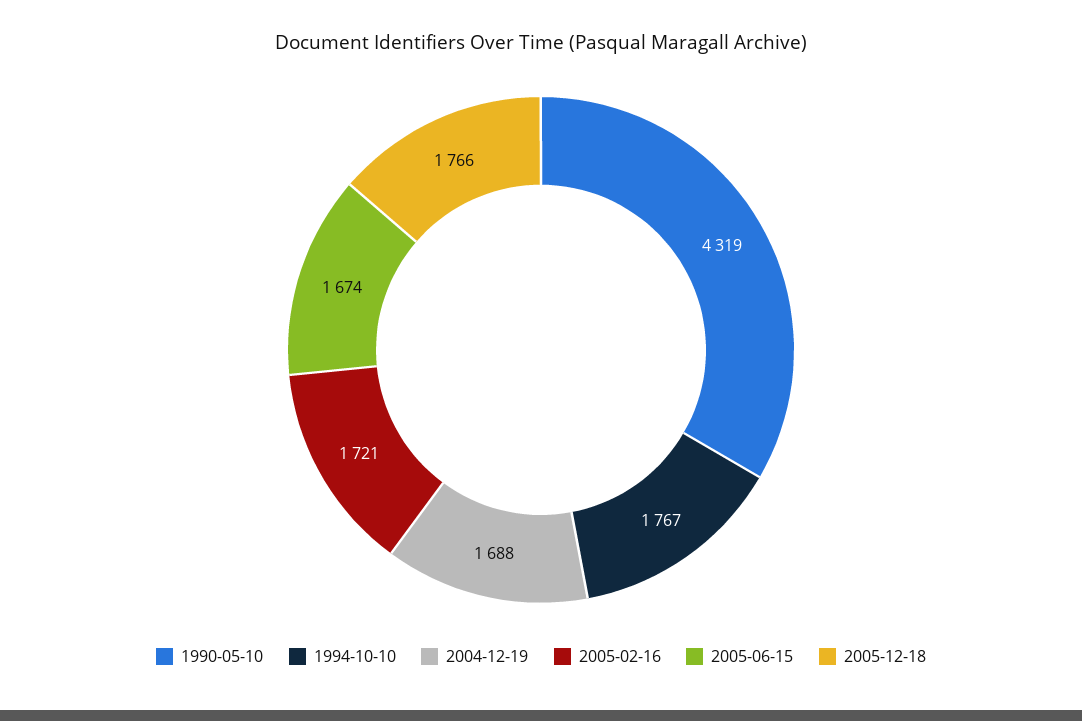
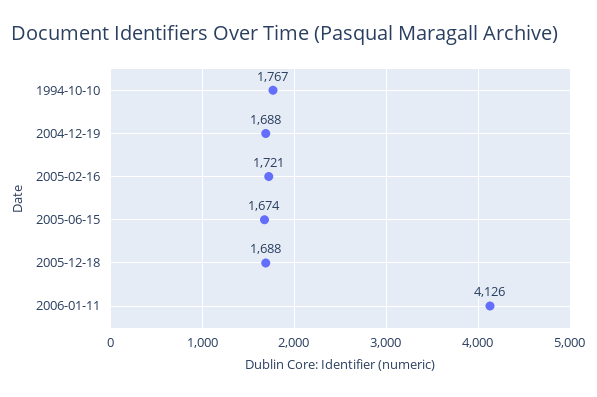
1990-05-10: 4319 -> none
2005-12-18: 1766 -> 1688
2006-01-11: none -> 4126

